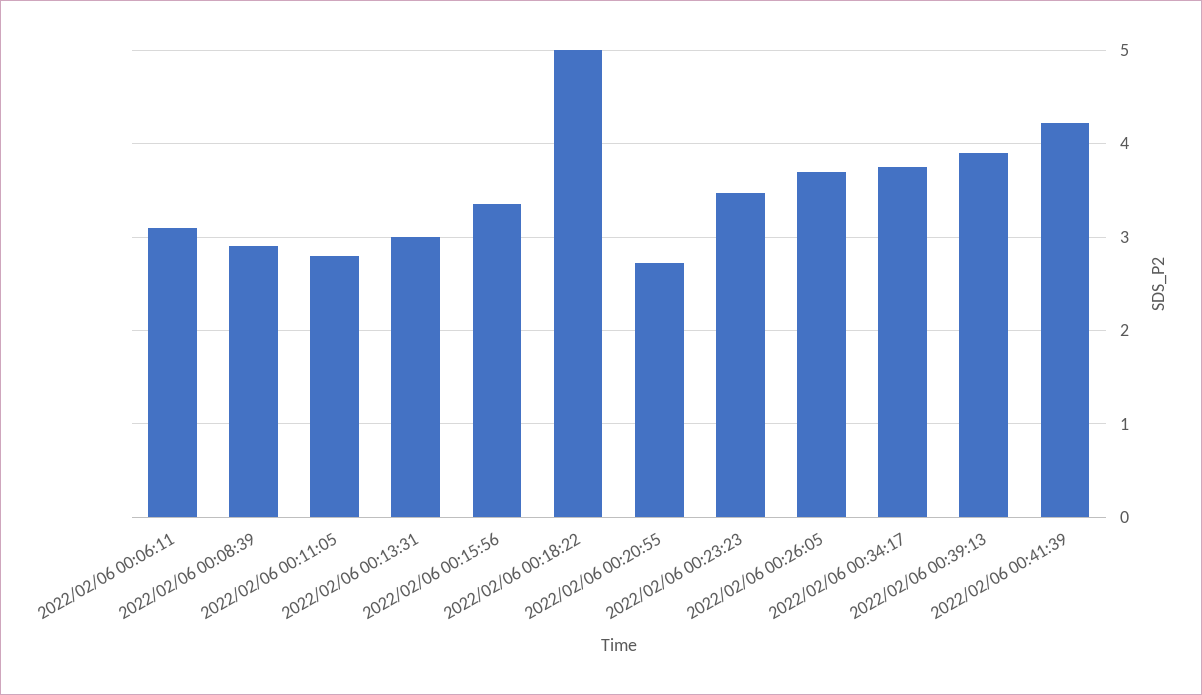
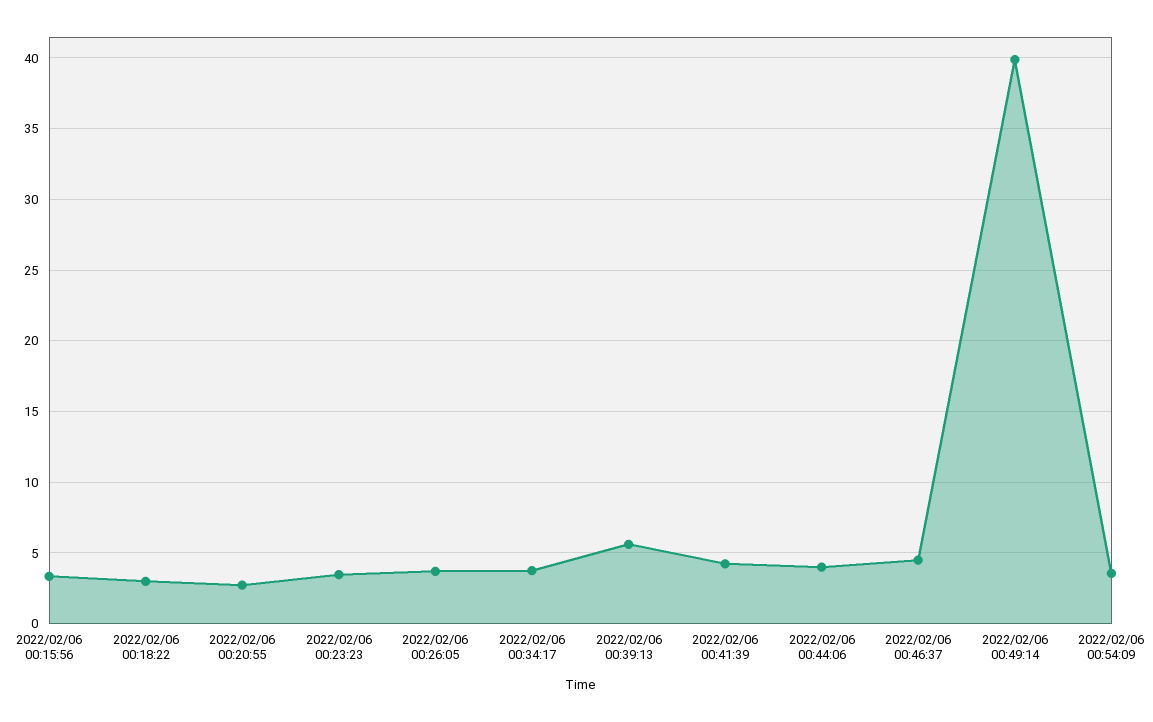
2022/02/06 00:06:11: 3.1 -> none
2022/02/06 00:08:39: 2.9 -> none
2022/02/06 00:11:05: 2.8 -> none
2022/02/06 00:13:31: 3 -> none
2022/02/06 00:18:22: 5 -> 3
2022/02/06 00:39:13: 3.9 -> 5.5
2022/02/06 00:44:06: none -> 4
2022/02/06 00:46:37: none -> 4.5
2022/02/06 00:49:14: none -> 40
2022/02/06 00:54:09: none -> 3.5

